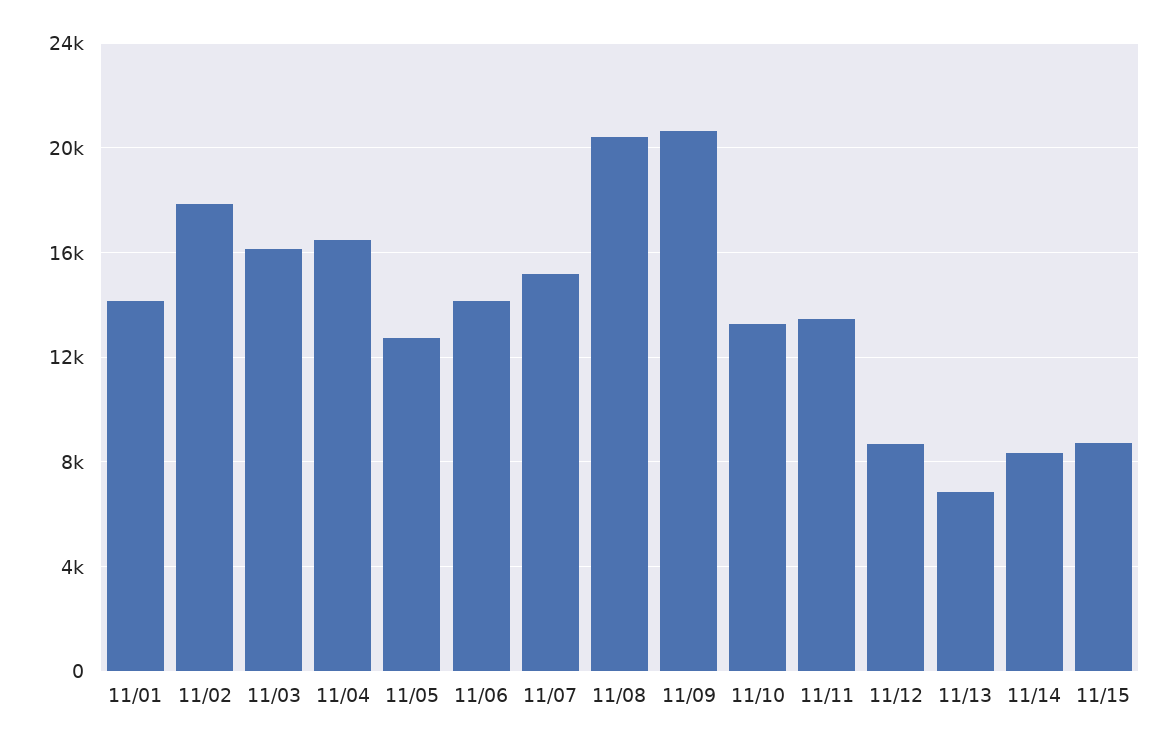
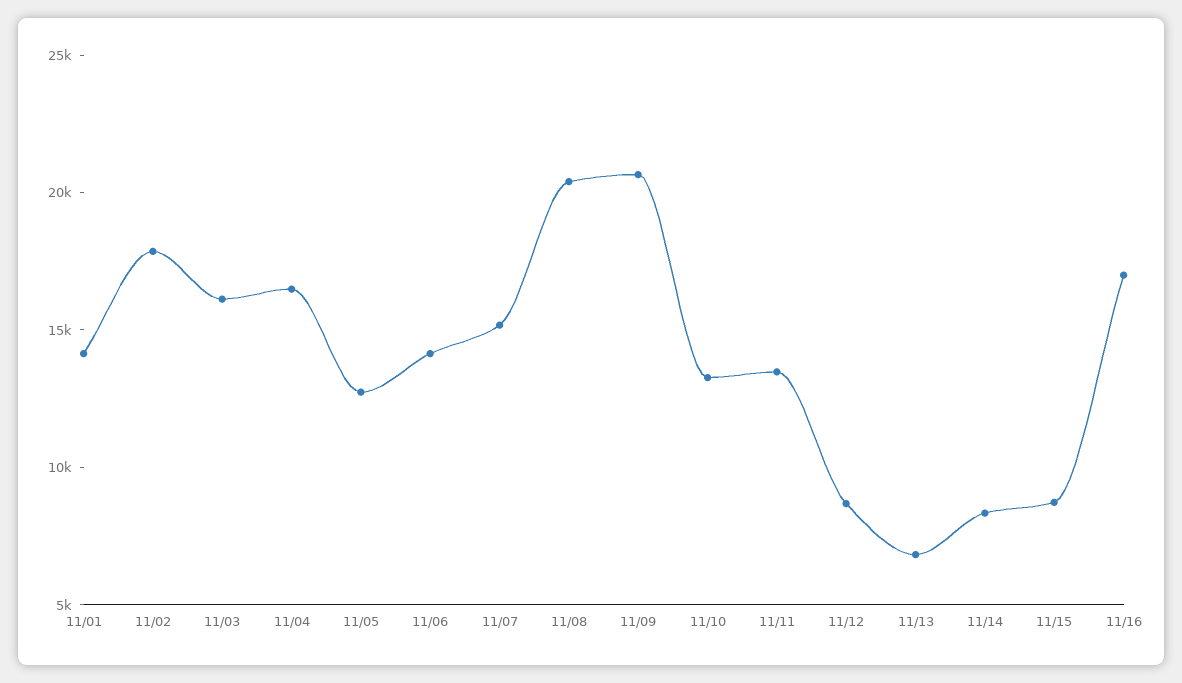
11/16: none -> 17000

